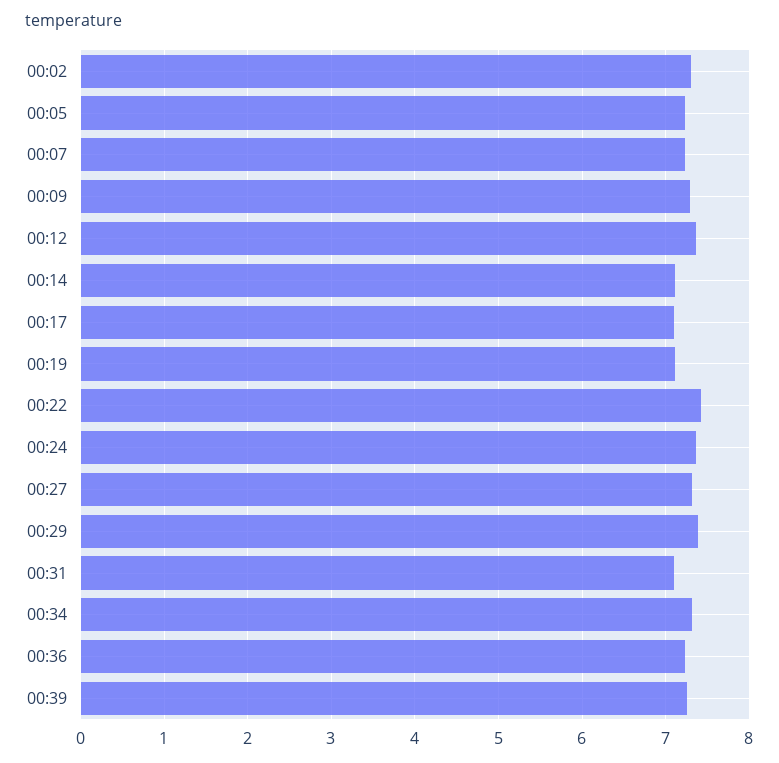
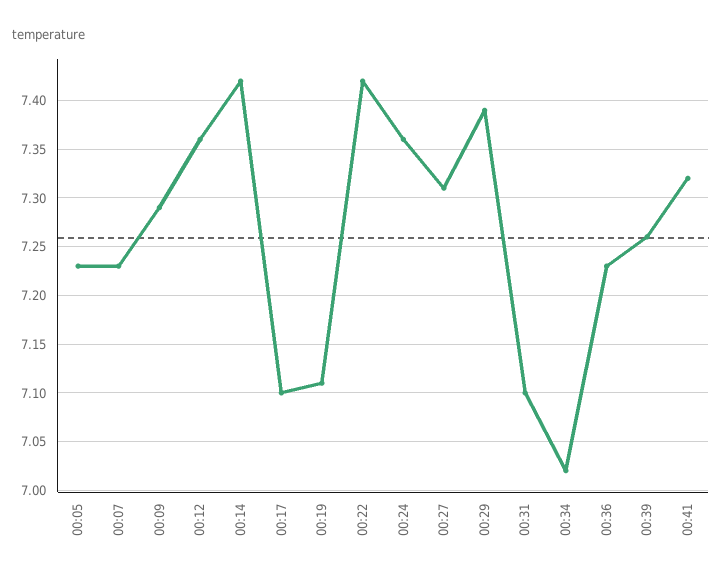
00:02: 7.3 -> none
00:14: 7.1 -> 7.42
00:34: 7.3 -> 7.02
00:41: none -> 7.32

